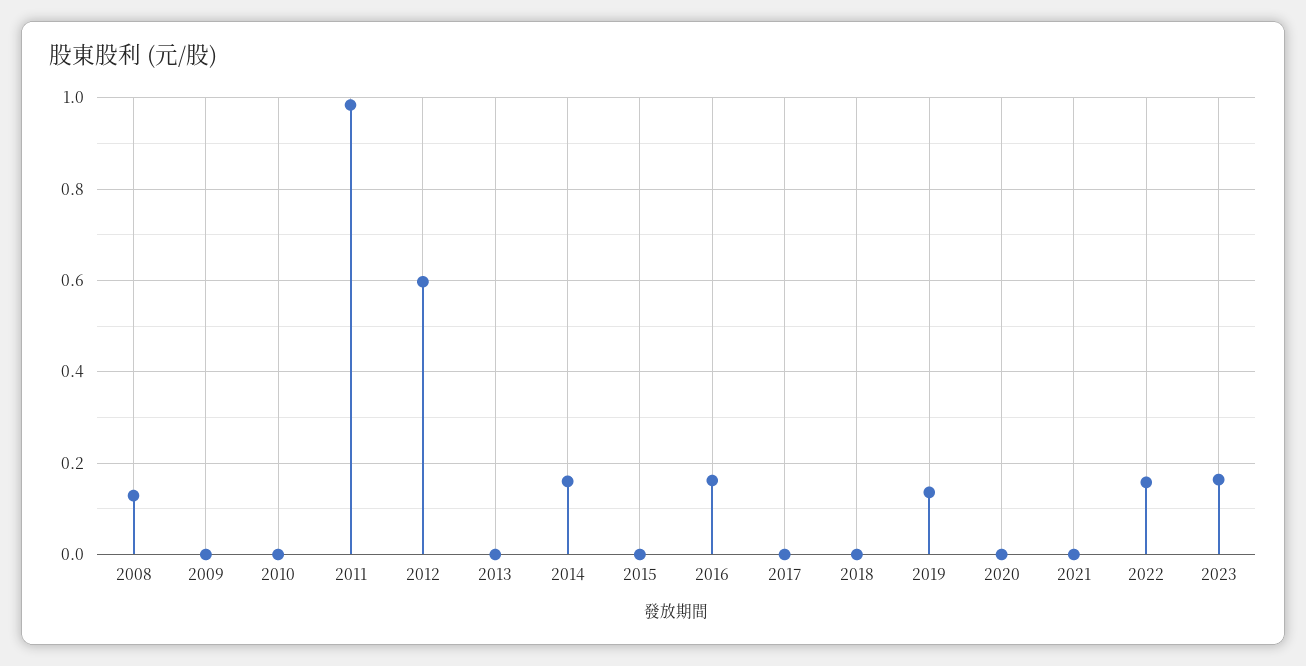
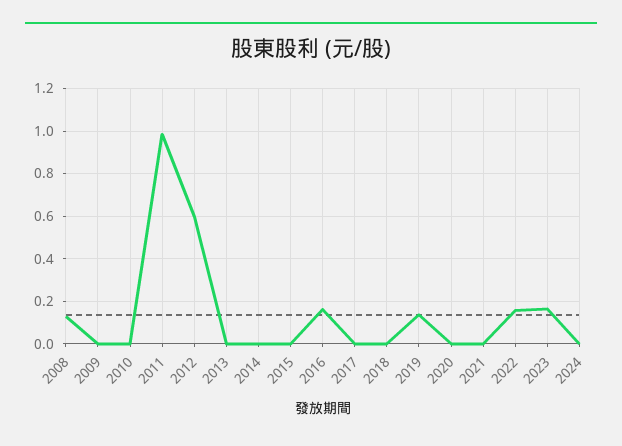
2014: 0.16 -> 0
2024: none -> 0

